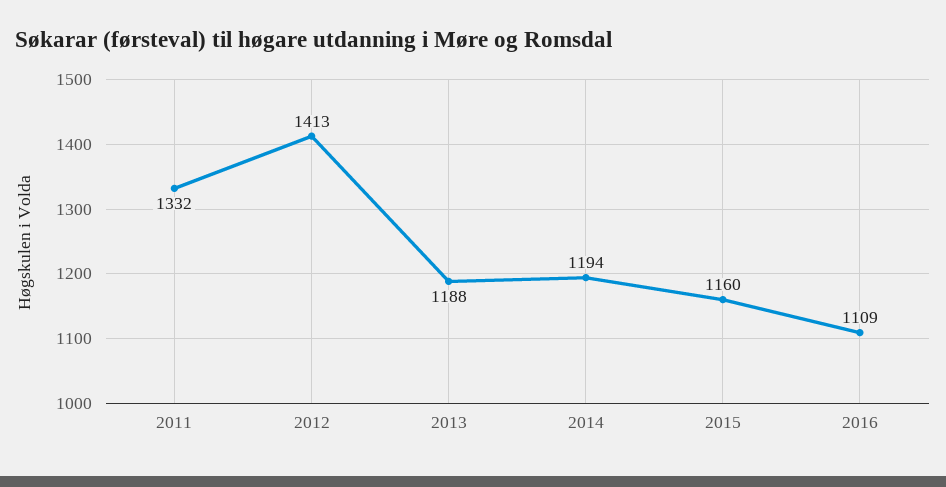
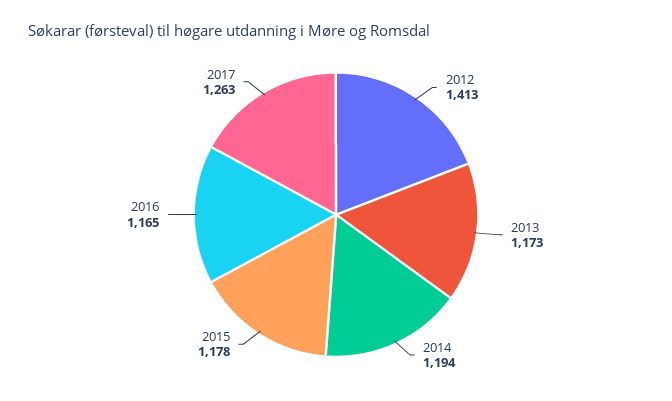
2011: 1332 -> none
2013: 1188 -> 1173
2015: 1160 -> 1178
2016: 1109 -> 1165
2017: none -> 1263

